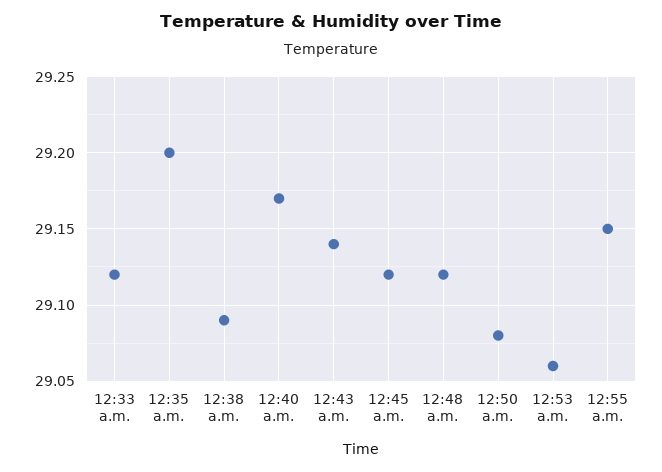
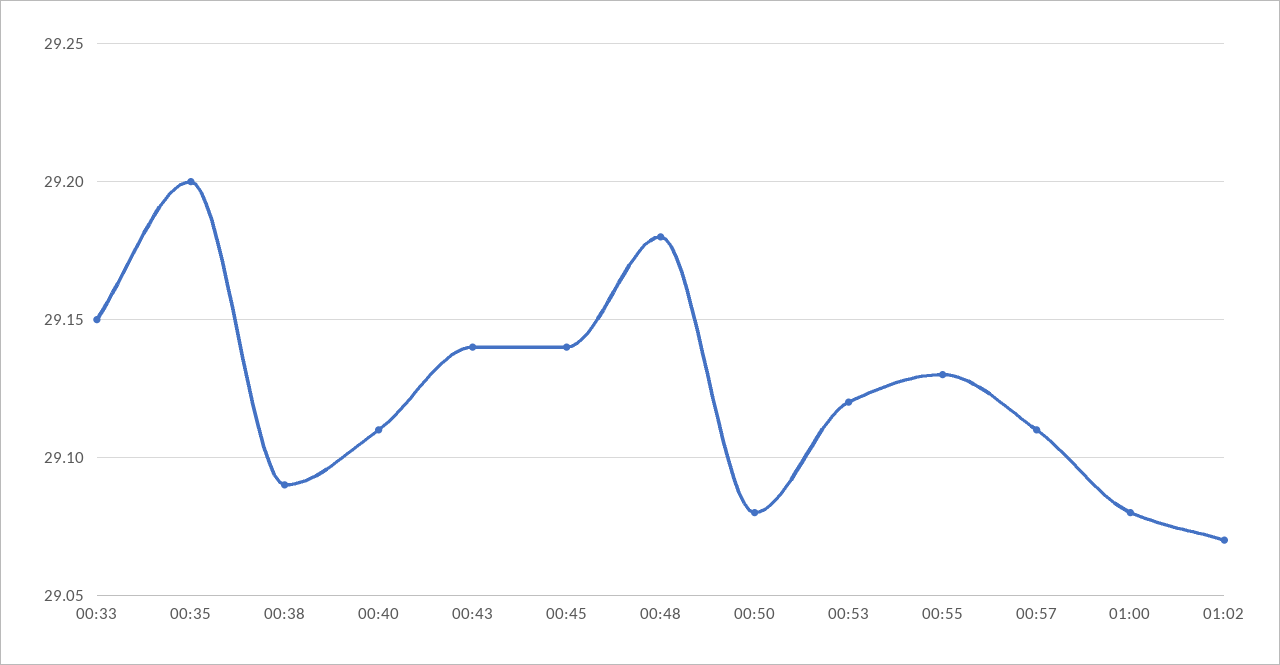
12:33 a.m.: 29.12 -> 29.15
12:40 a.m.: 29.17 -> 29.11
12:45 a.m.: 29.12 -> 29.14
12:48 a.m.: 29.12 -> 29.18
12:53 a.m.: 29.06 -> 29.12
12:55 a.m.: 29.15 -> 29.13
00:57: none -> 29.11
01:00: none -> 29.08
01:02: none -> 29.07

